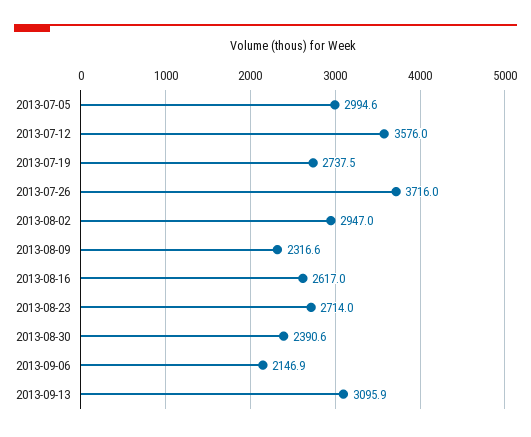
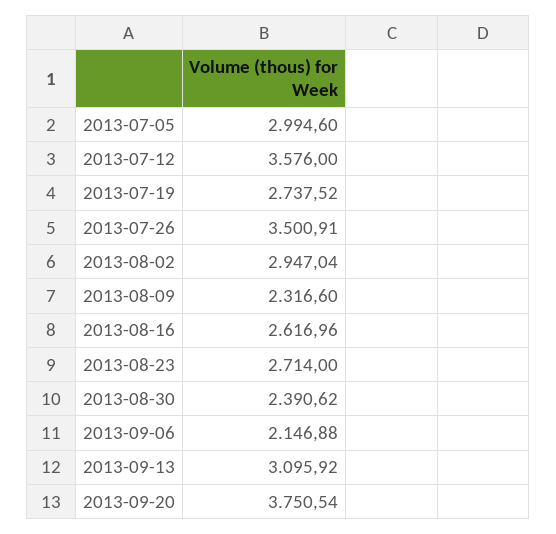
2013-07-26: 3716 -> 3500.91
2013-09-20: none -> 3750.54

